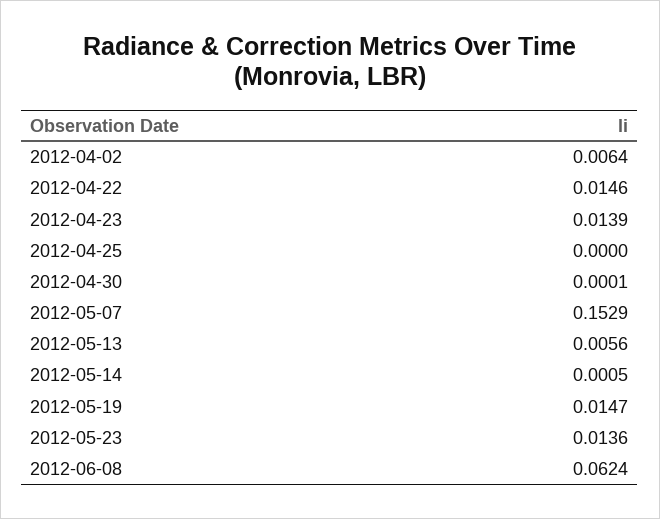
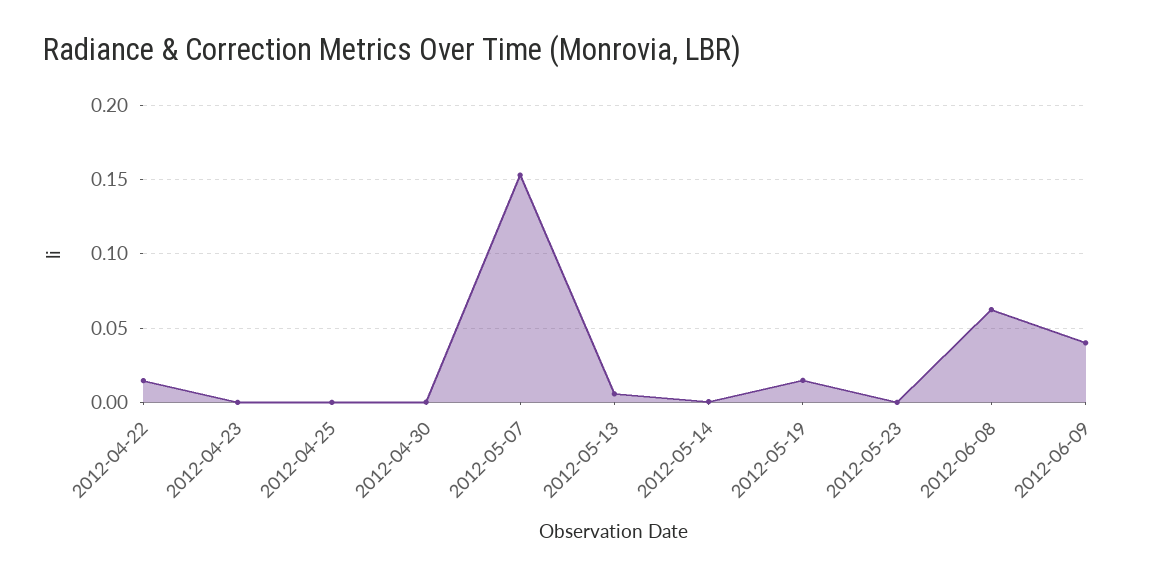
2012-04-02: 0.0064 -> none
2012-04-23: 0.0139 -> 0
2012-05-23: 0.0136 -> 0
2012-06-09: none -> 0.04

